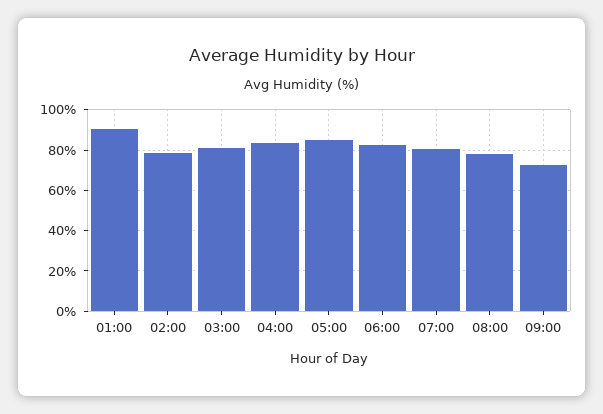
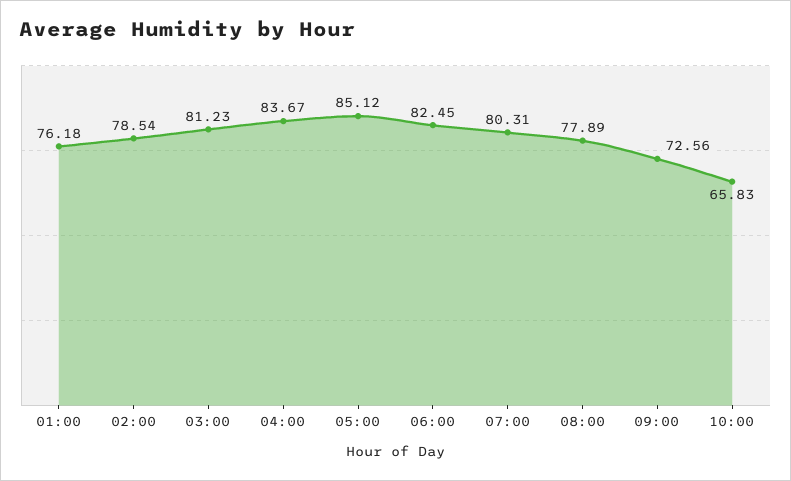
01:00: 90 -> 76.18
10:00: none -> 65.83

